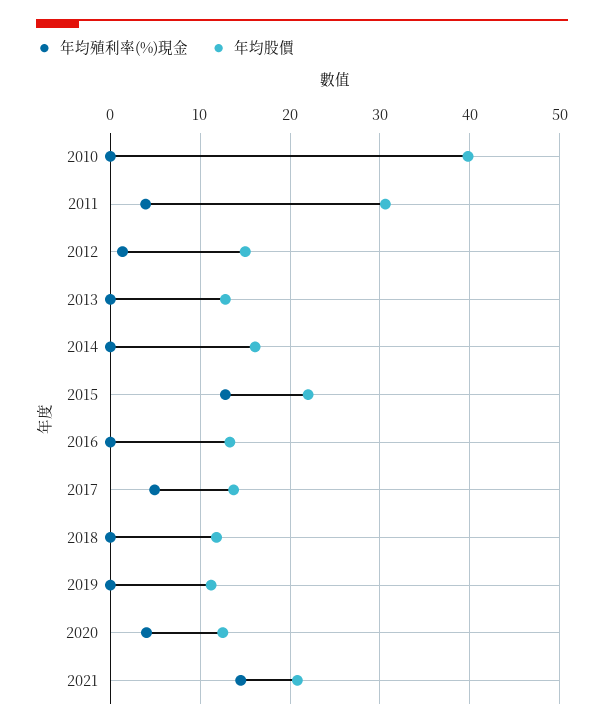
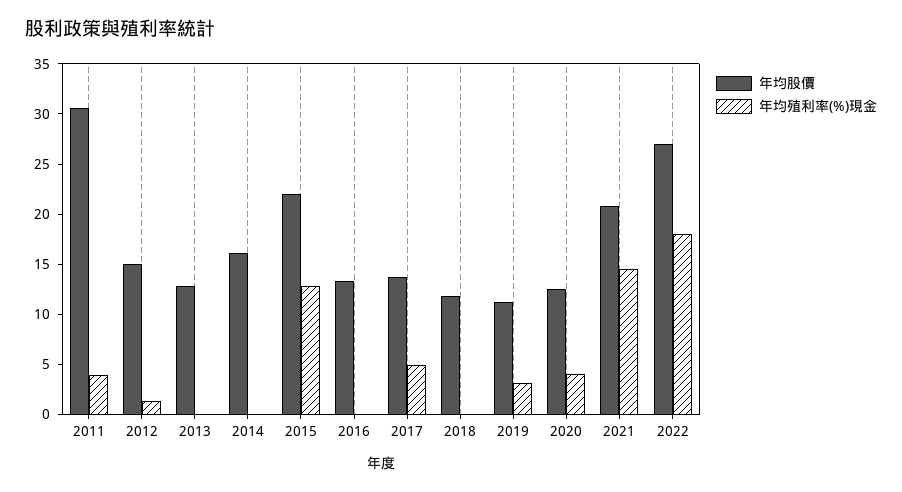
年均殖利率(%)現金, 2010: 0 -> none
年均股價, 2010: 40 -> none
年均殖利率(%)現金, 2019: 0 -> 3
年均股價, 2022: none -> 27
年均殖利率(%)現金, 2022: none -> 18

